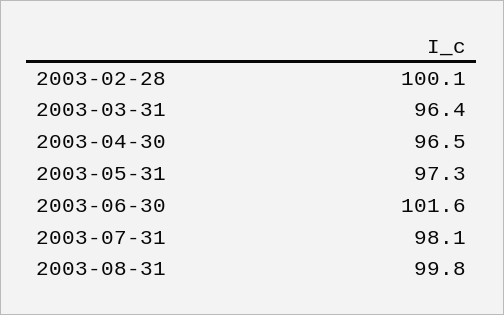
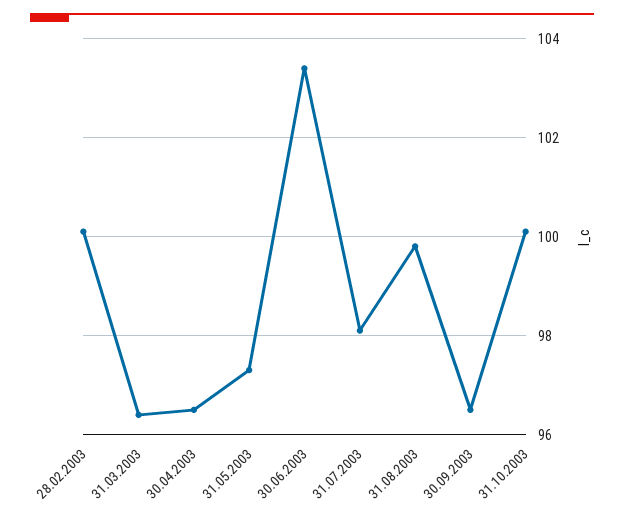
2003-06-30: 101.6 -> 103.5
30.09.2003: none -> 96.5
31.10.2003: none -> 100

